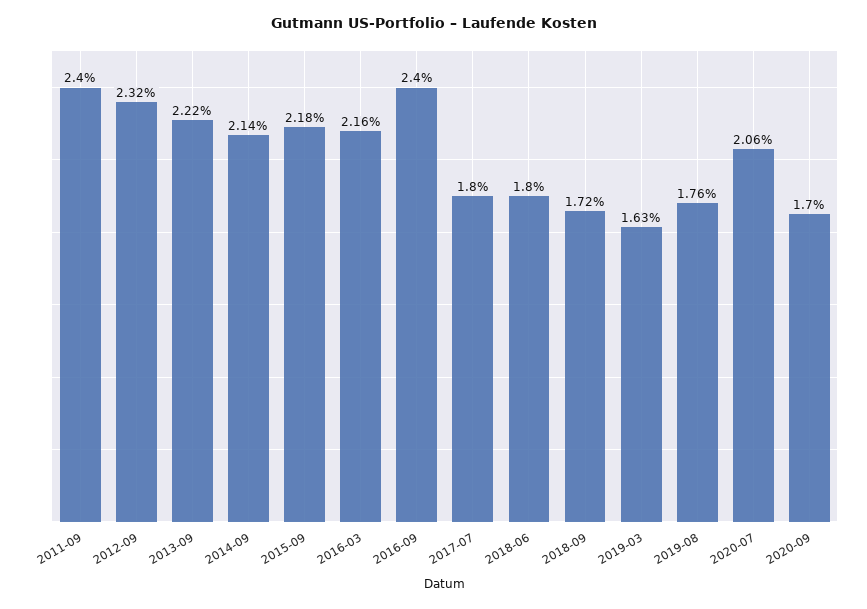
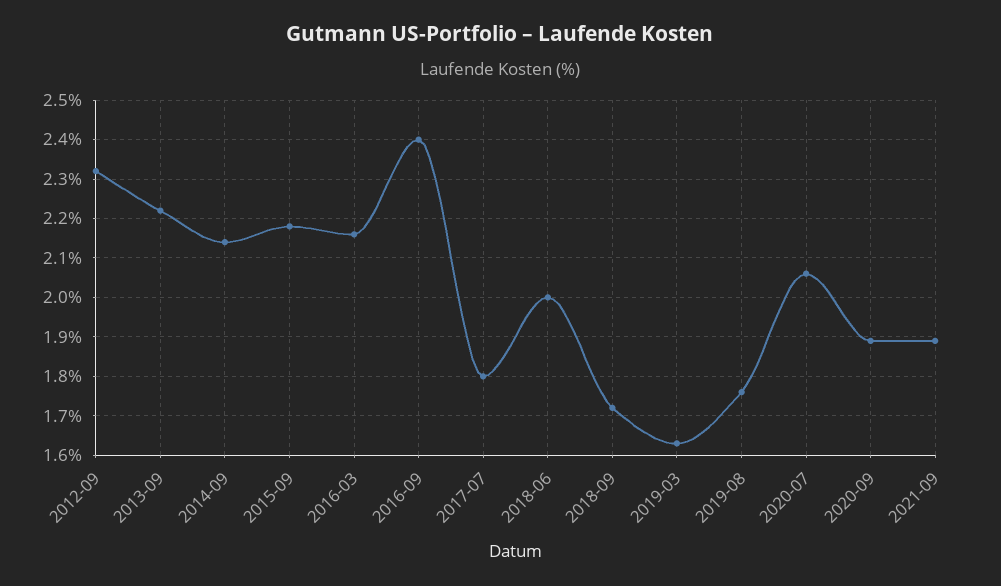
2011-09: 2.4 -> none
2018-06: 1.8 -> 2
2020-09: 1.7 -> 1.9
2021-09: none -> 1.9

